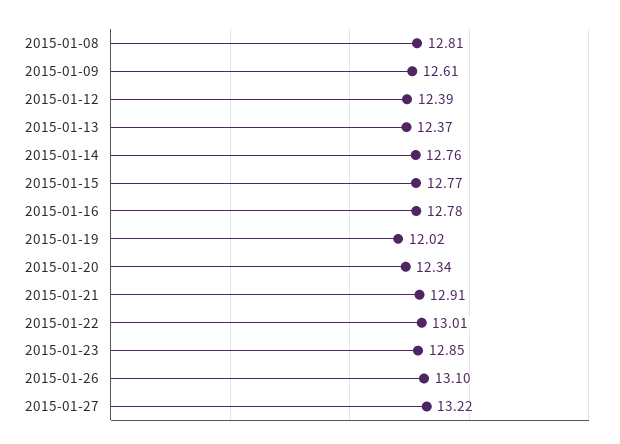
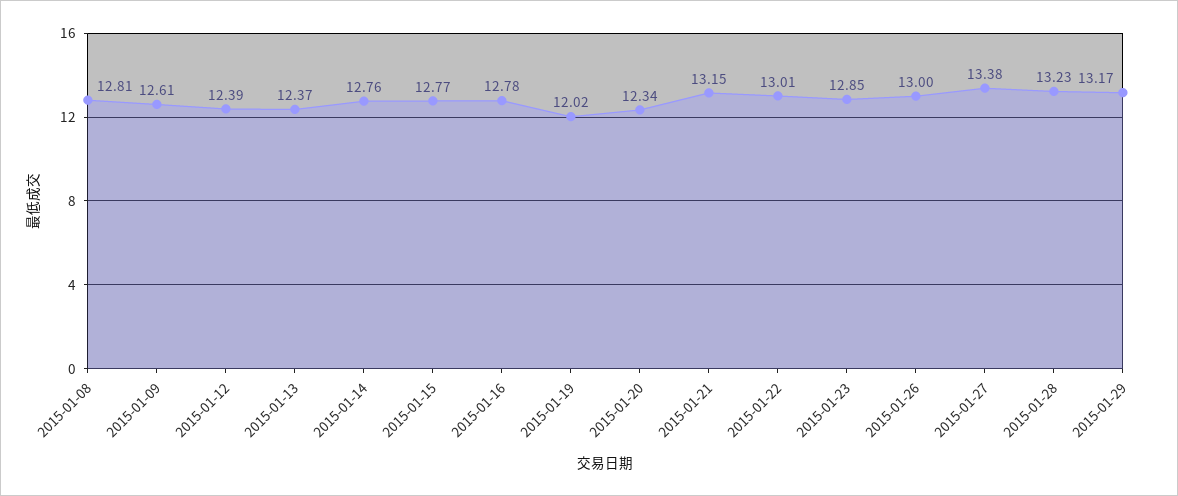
2015-01-21: 12.91 -> 13.15
2015-01-26: 13.1 -> 13
2015-01-27: 13.22 -> 13.38
2015-01-28: none -> 13.23
2015-01-29: none -> 13.17

